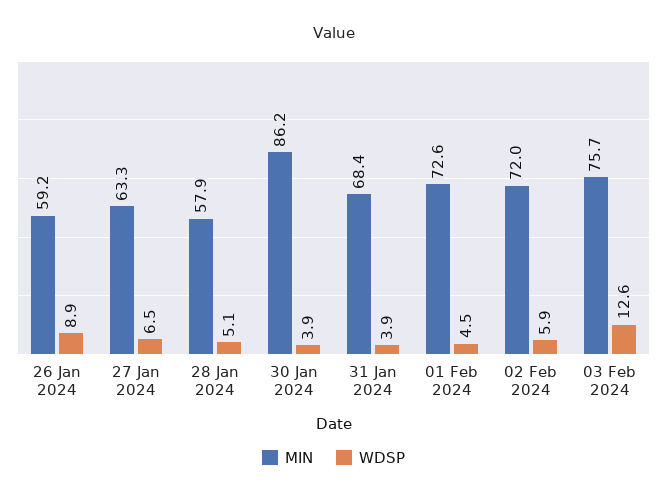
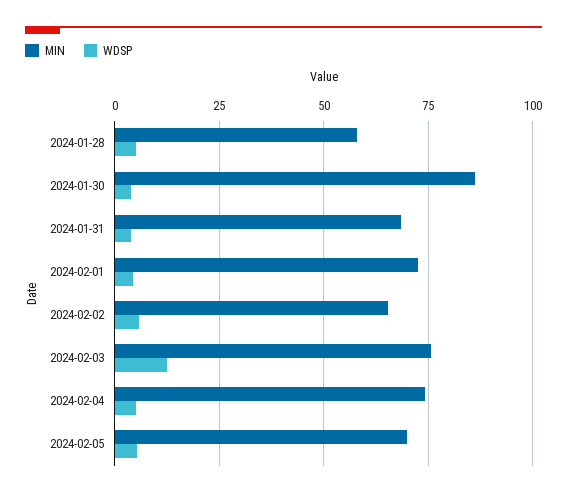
MIN, 26 Jan 2024: 59.2 -> none
WDSP, 26 Jan 2024: 8.9 -> none
MIN, 27 Jan 2024: 63.3 -> none
WDSP, 27 Jan 2024: 6.5 -> none
MIN, 02 Feb 2024: 72 -> 65
MIN, 2024-02-04: none -> 75
WDSP, 2024-02-04: none -> 5
MIN, 2024-02-05: none -> 70
WDSP, 2024-02-05: none -> 5

